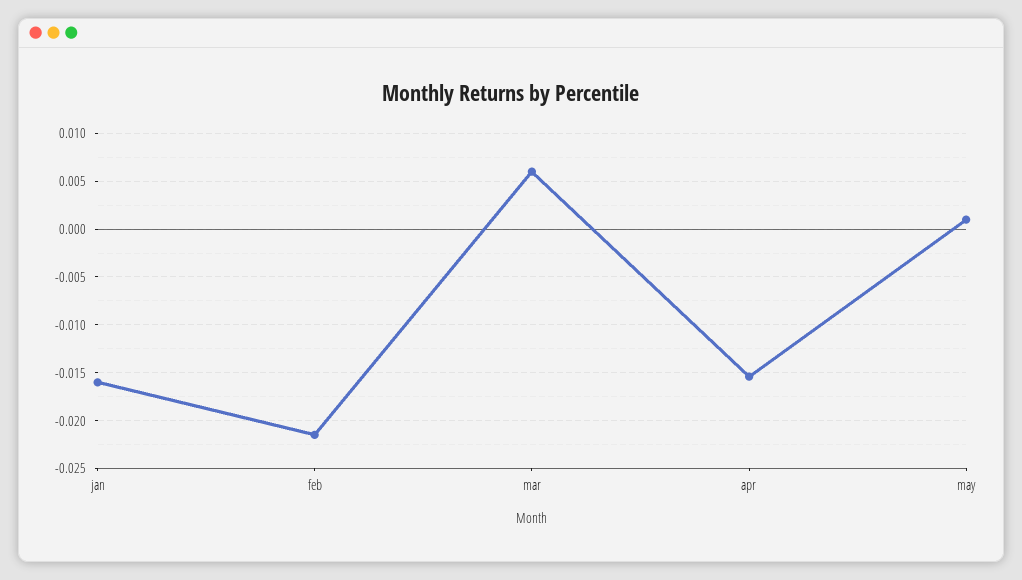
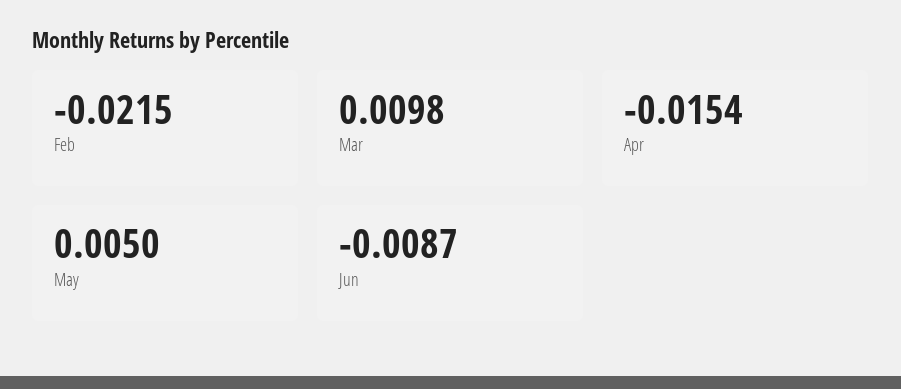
jan: -0.016 -> none
mar: 0.006 -> 0.0098
may: 0.001 -> 0.005
Jun: none -> -0.0087

